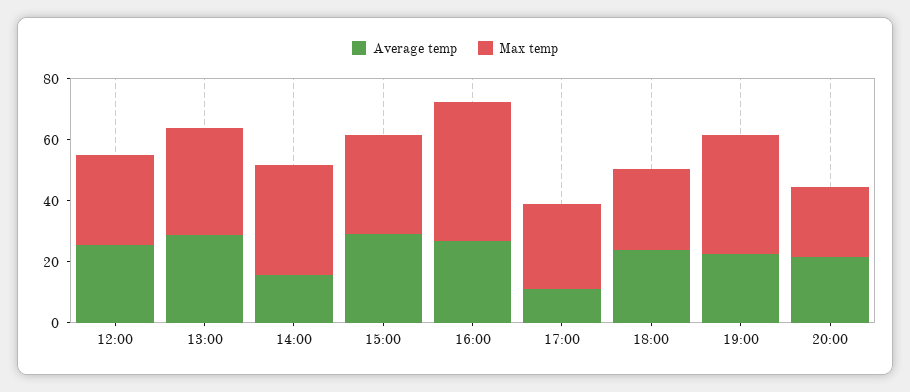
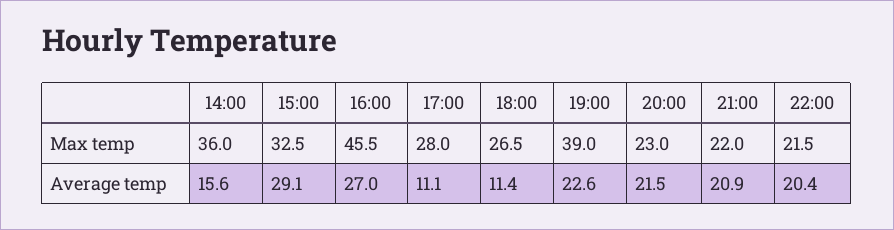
Average temp, 12:00: 25 -> none
Max temp, 12:00: 30 -> none
Average temp, 13:00: 30 -> none
Max temp, 13:00: 35 -> none
Average temp, 18:00: 25 -> 11.4
Max temp, 21:00: none -> 22
Max temp, 22:00: none -> 21.5
Average temp, 21:00: none -> 20.9
Average temp, 22:00: none -> 20.4

